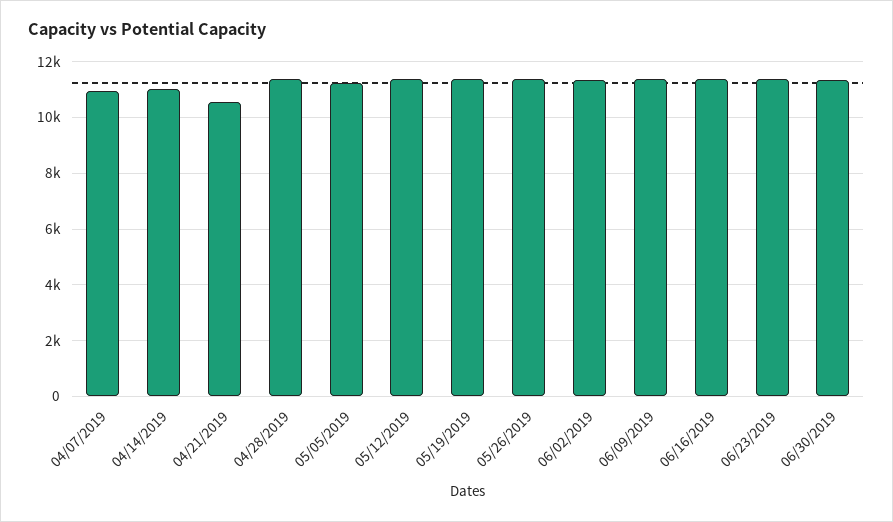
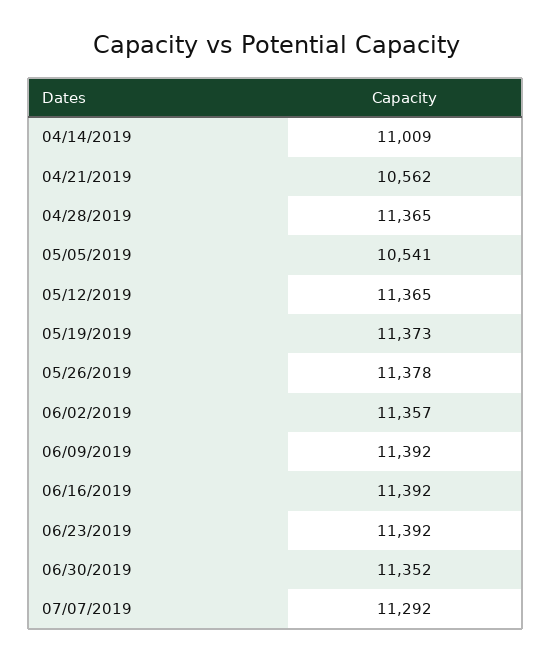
04/07/2019: 11000 -> none
05/05/2019: 11250 -> 10541
07/07/2019: none -> 11292

